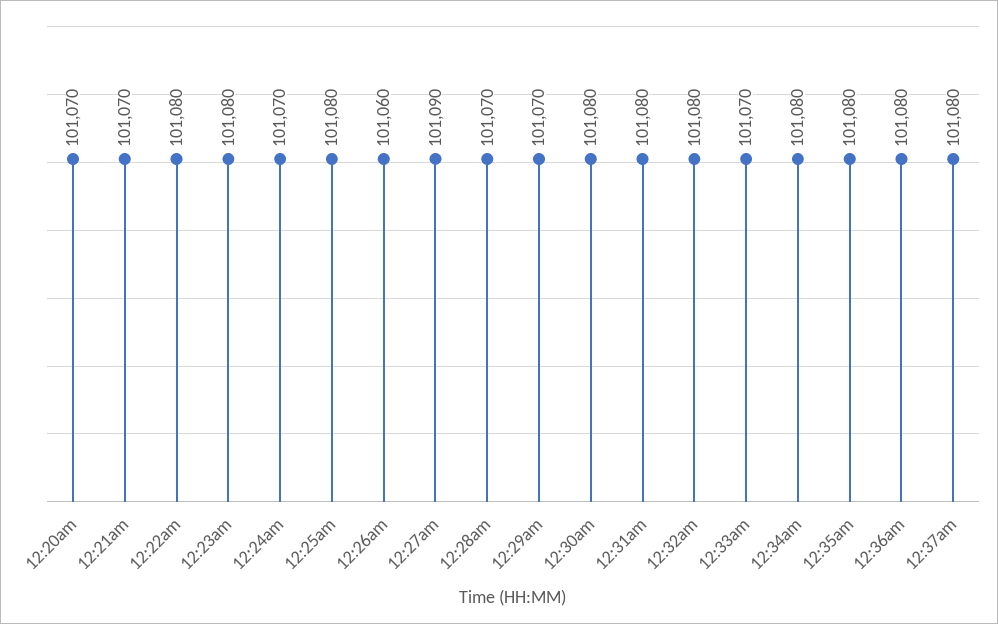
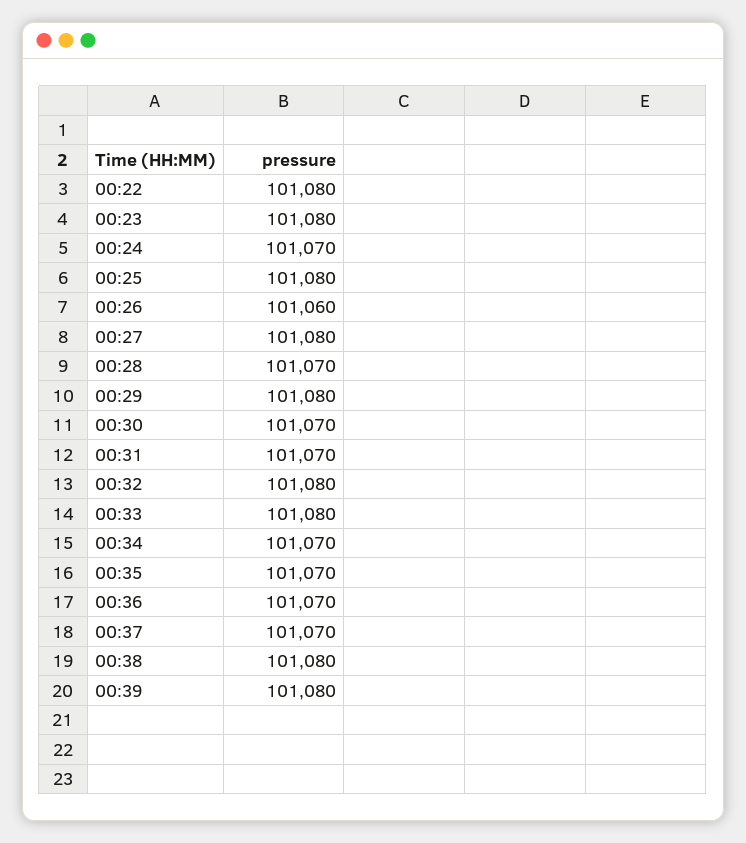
12:20am: 101070 -> none
12:21am: 101070 -> none
12:27am: 101090 -> 101080
12:29am: 101070 -> 101080
12:30am: 101080 -> 101070
12:31am: 101080 -> 101070
12:33am: 101070 -> 101080
12:34am: 101080 -> 101070
12:35am: 101080 -> 101070
12:36am: 101080 -> 101070
12:37am: 101080 -> 101070
00:38: none -> 101080
00:39: none -> 101080

